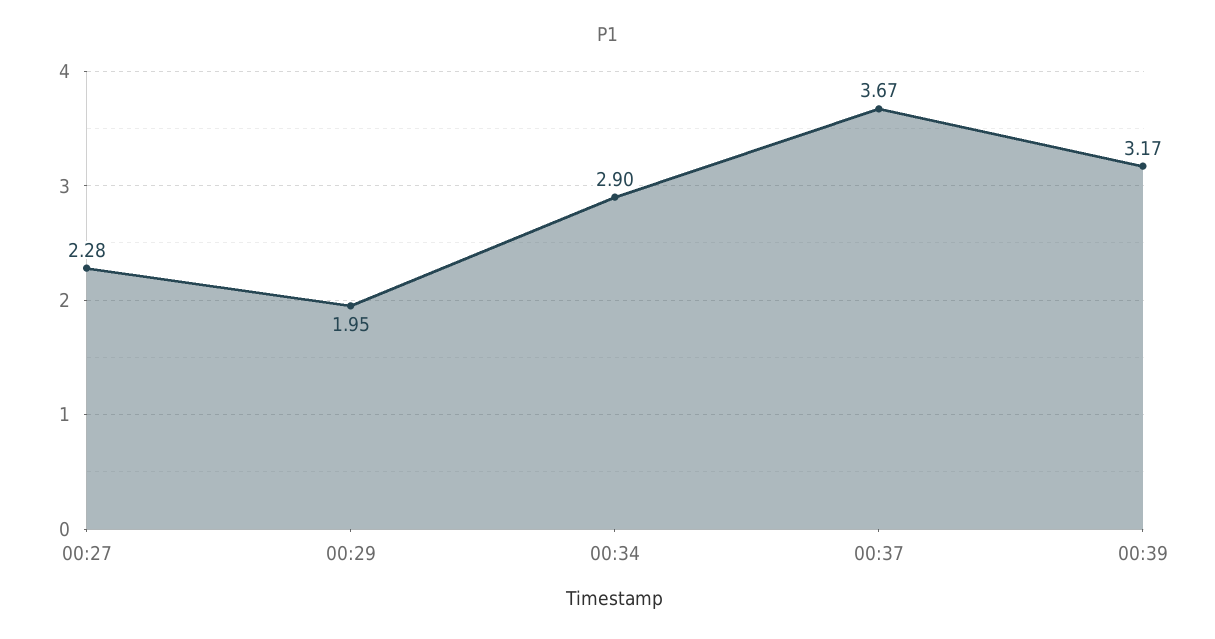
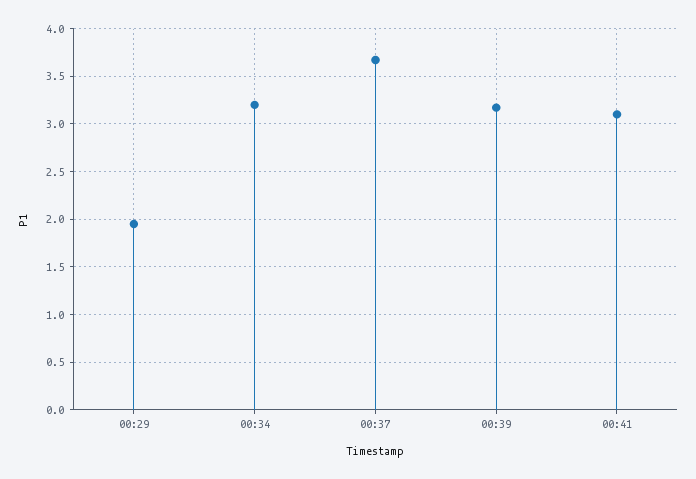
00:27: 2.28 -> none
00:34: 2.9 -> 3.2
00:41: none -> 3.1

